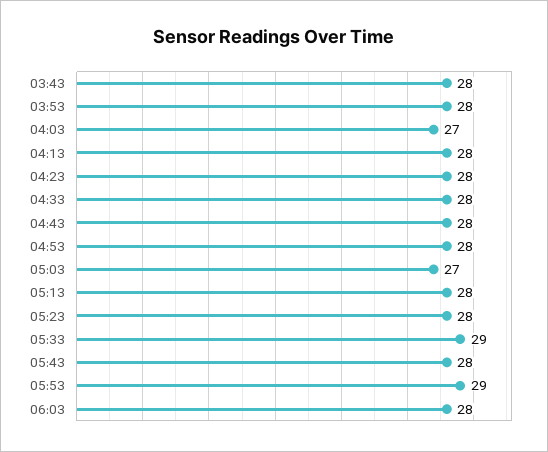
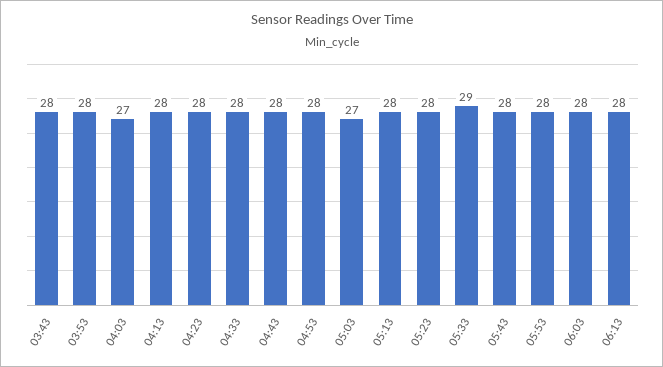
05:53: 29 -> 28
06:13: none -> 28

